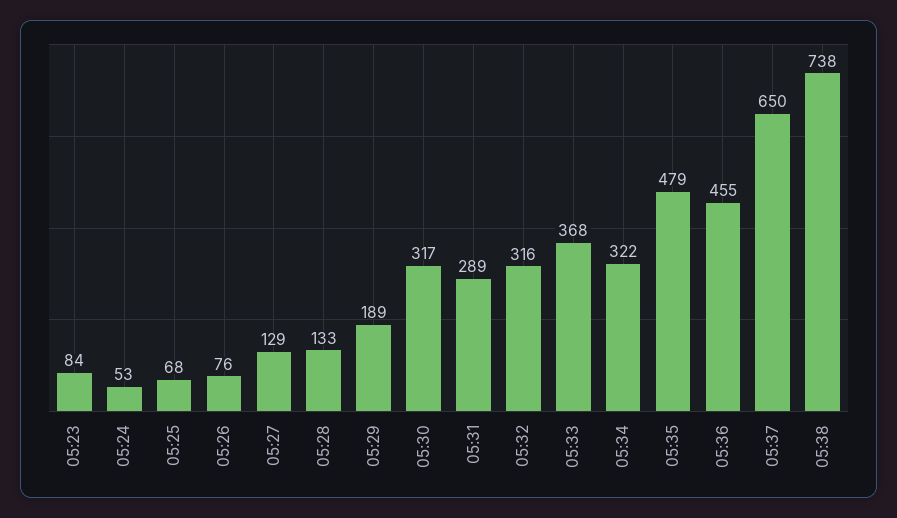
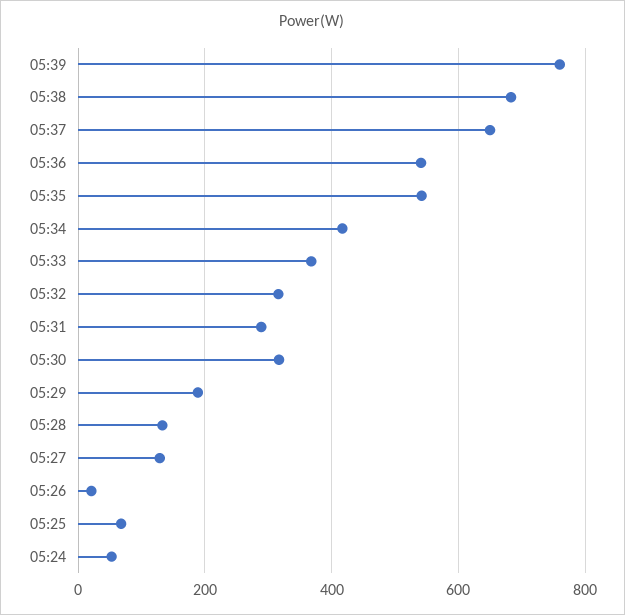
05:23: 84 -> none
05:26: 76 -> 20
05:34: 322 -> 420
05:35: 479 -> 540
05:36: 455 -> 540
05:38: 738 -> 680
05:39: none -> 760

